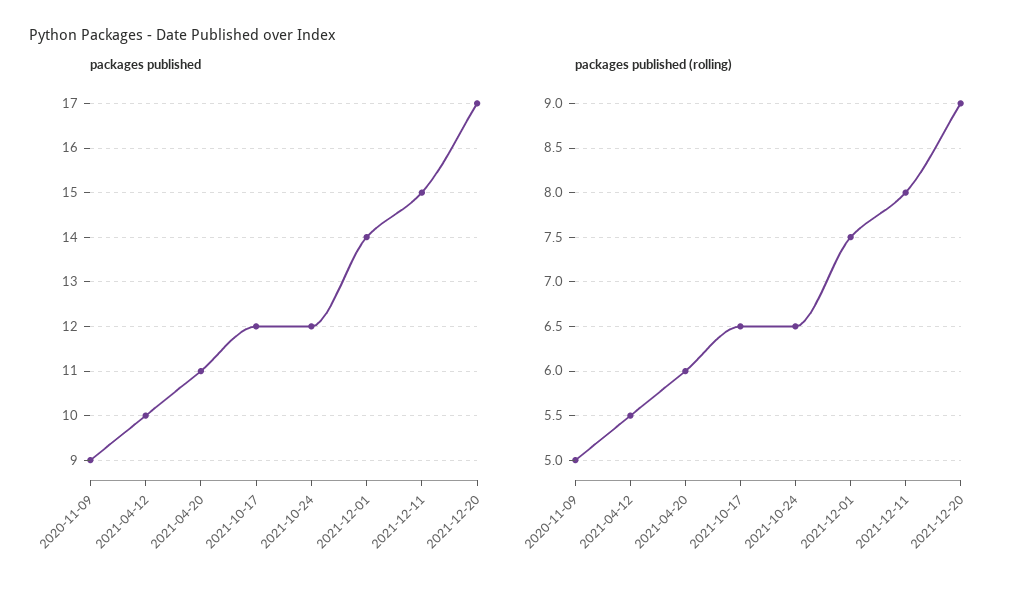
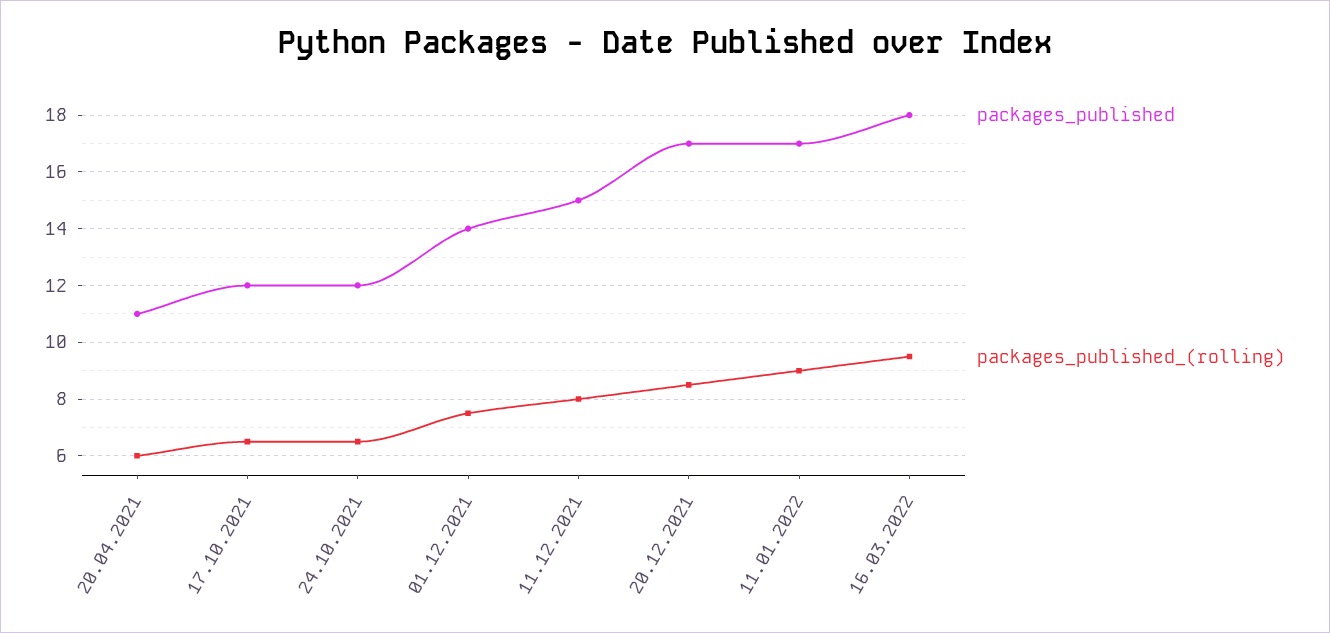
packages published, 2020-11-09: 9 -> none
packages published, 2021-04-12: 10 -> none
packages published (rolling), 2020-11-09: 5 -> none
packages published (rolling), 2021-04-12: 5.5 -> none
packages published (rolling), 2021-12-20: 9 -> 8.5
packages published, 11.01.2022: none -> 17
packages published (rolling), 11.01.2022: none -> 9
packages published, 16.03.2022: none -> 18
packages published (rolling), 16.03.2022: none -> 9.5

